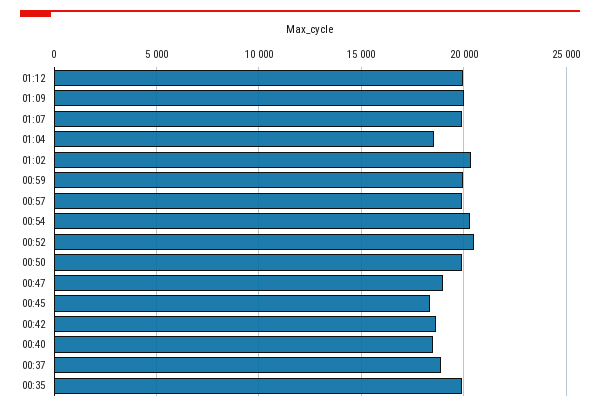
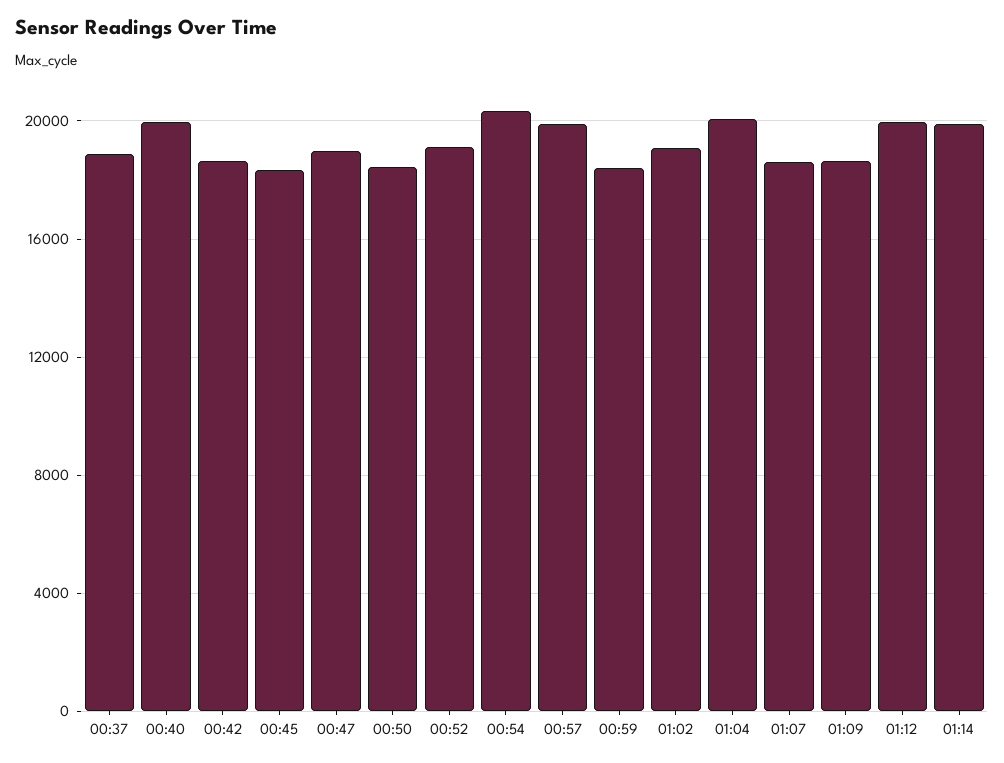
01:09: 20000 -> 18500
01:07: 20000 -> 18500
01:04: 18500 -> 20000
01:02: 20500 -> 19000
00:59: 20000 -> 18500
00:52: 20500 -> 19000
00:50: 20000 -> 18500
00:40: 18500 -> 20000
00:35: 20000 -> none
01:14: none -> 20000

